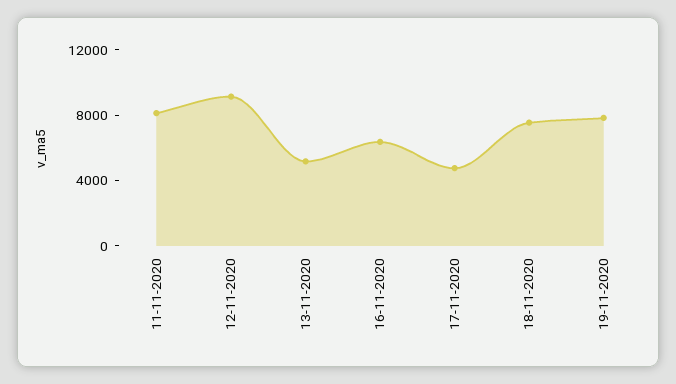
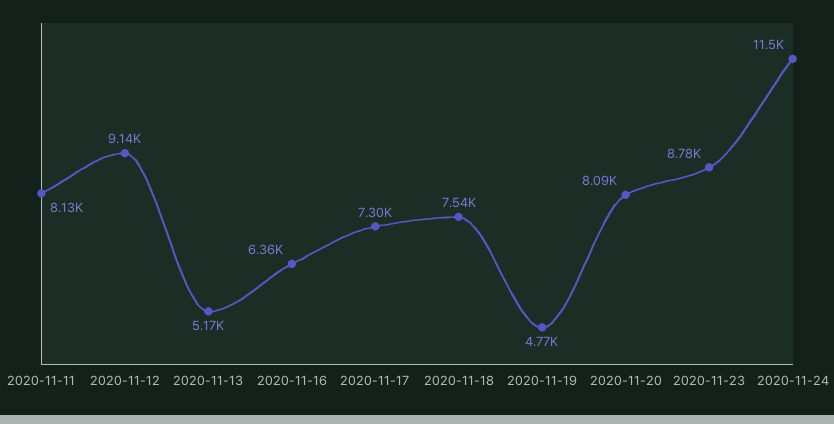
17-11-2020: 5000 -> 7300
19-11-2020: 8000 -> 4770
2020-11-20: none -> 8090
2020-11-23: none -> 8780
2020-11-24: none -> 11500

